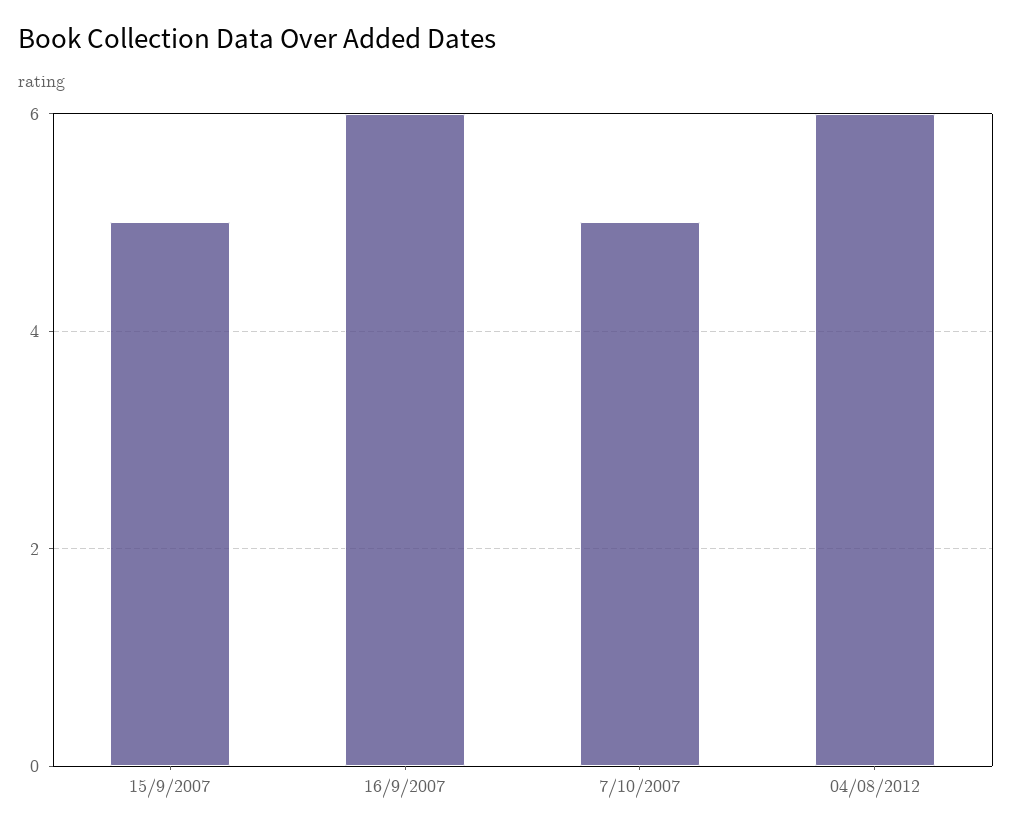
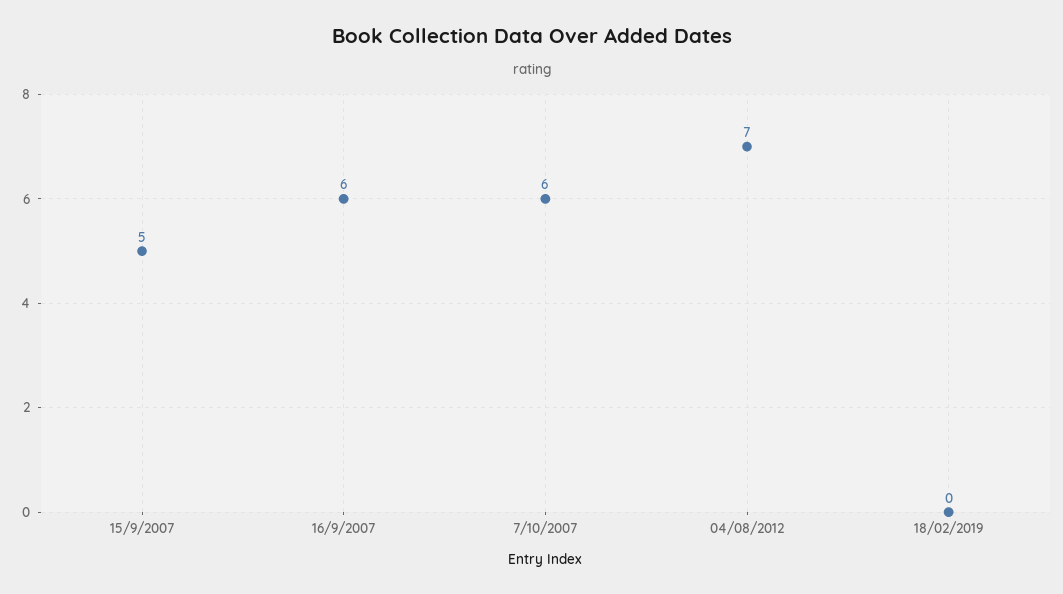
7/10/2007: 5 -> 6
04/08/2012: 6 -> 7
18/02/2019: none -> 0

